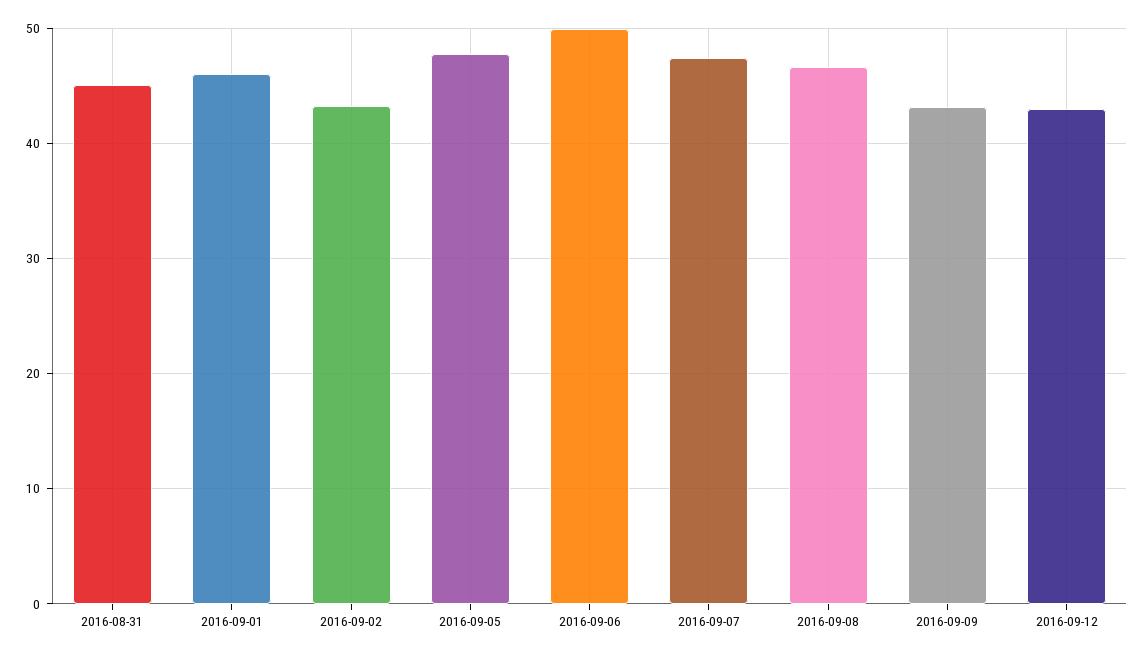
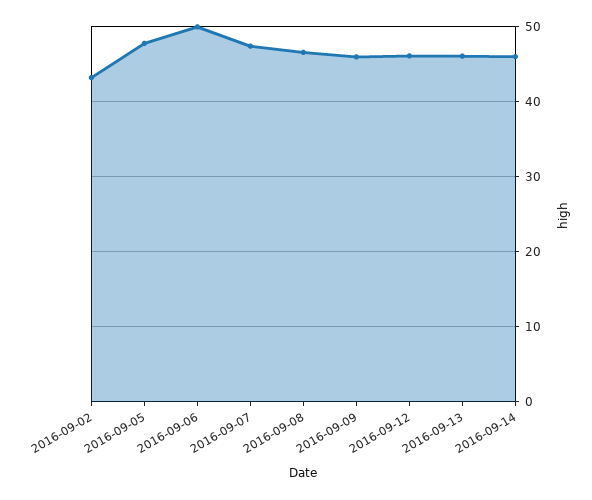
2016-08-31: 45 -> none
2016-09-01: 46 -> none
2016-09-09: 43 -> 46
2016-09-12: 43 -> 46
2016-09-13: none -> 46
2016-09-14: none -> 46

